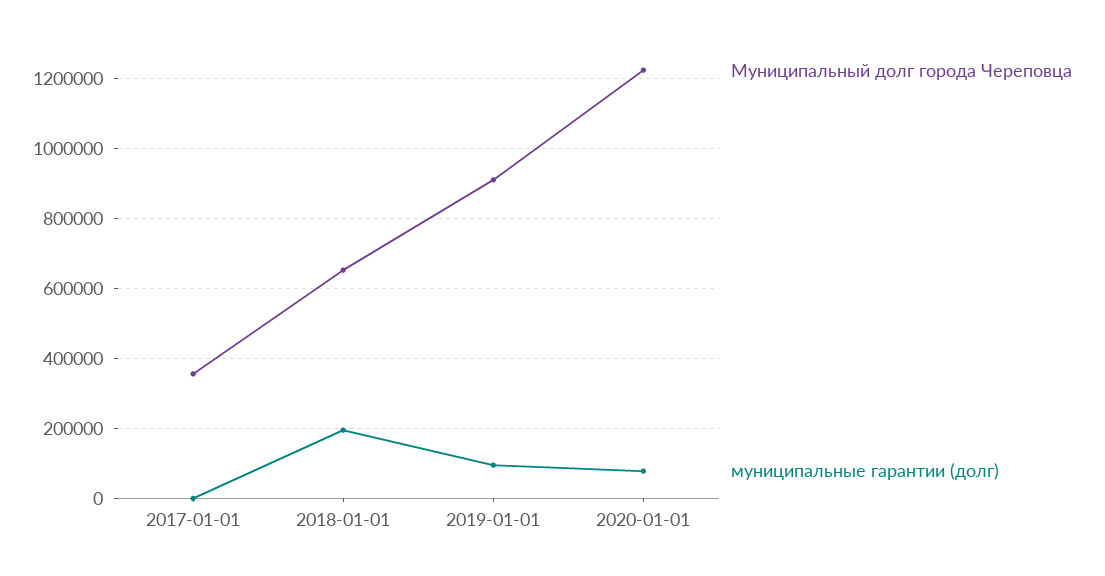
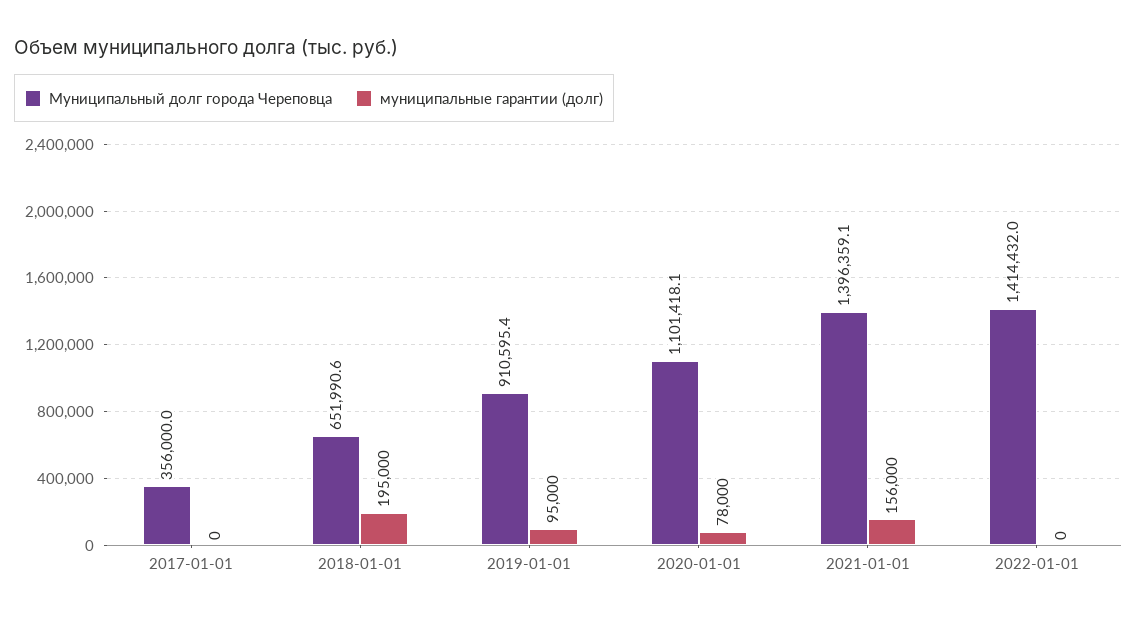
Муниципальный долг города Череповца, 2020-01-01: 1220000 -> 1101418.1
Муниципальный долг города Череповца, 2021-01-01: none -> 1396359.1
муниципальные гарантии (долг), 2021-01-01: none -> 156000
Муниципальный долг города Череповца, 2022-01-01: none -> 1414432
муниципальные гарантии (долг), 2022-01-01: none -> 0

